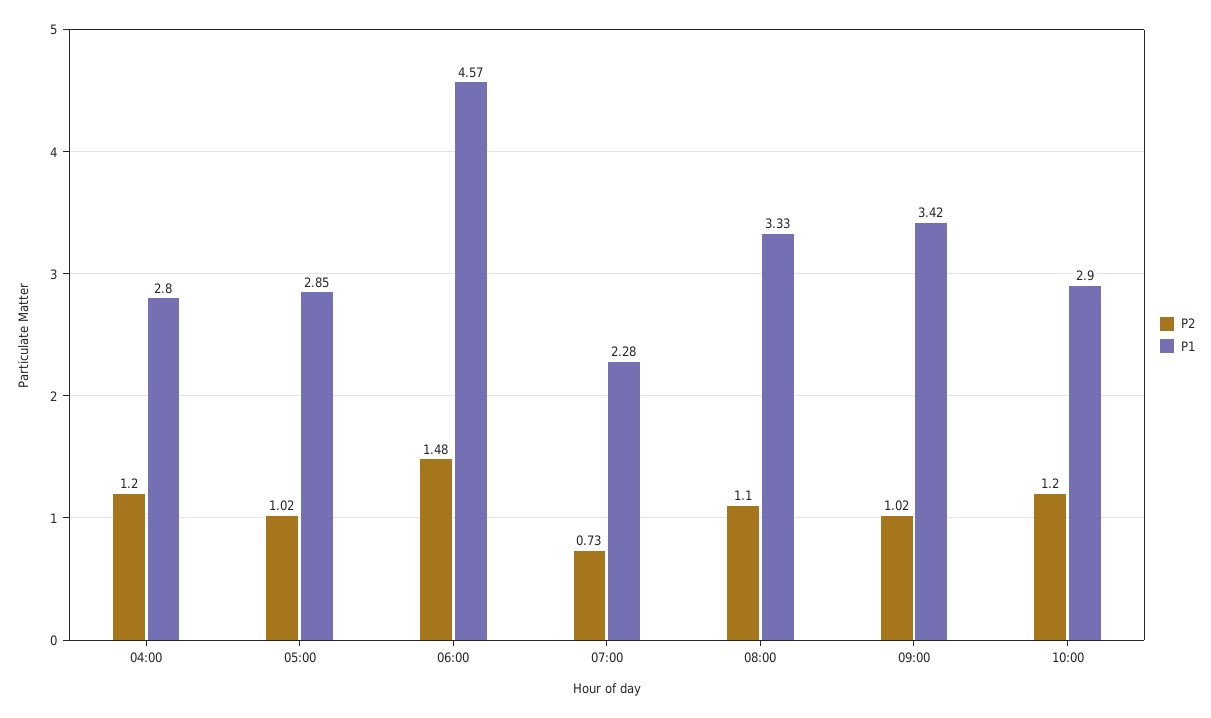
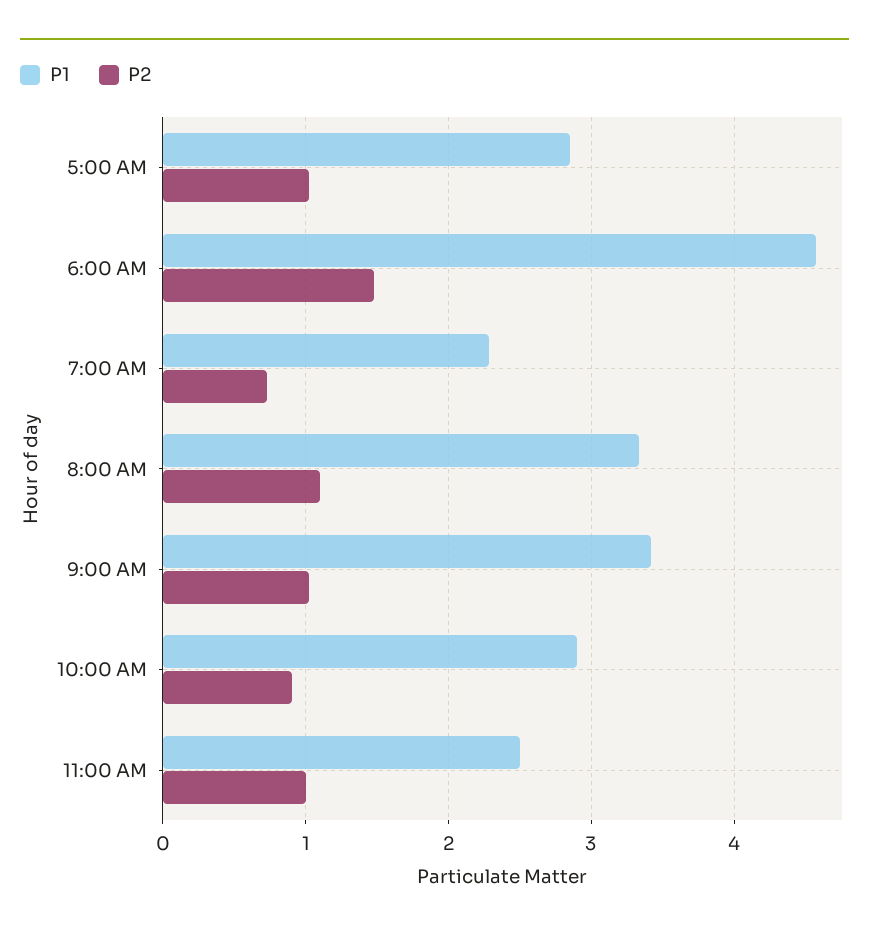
P2, 04:00: 1.2 -> none
P1, 04:00: 2.8 -> none
P2, 10:00: 1.2 -> 0.9
P1, 11:00 AM: none -> 2.5
P2, 11:00 AM: none -> 1

